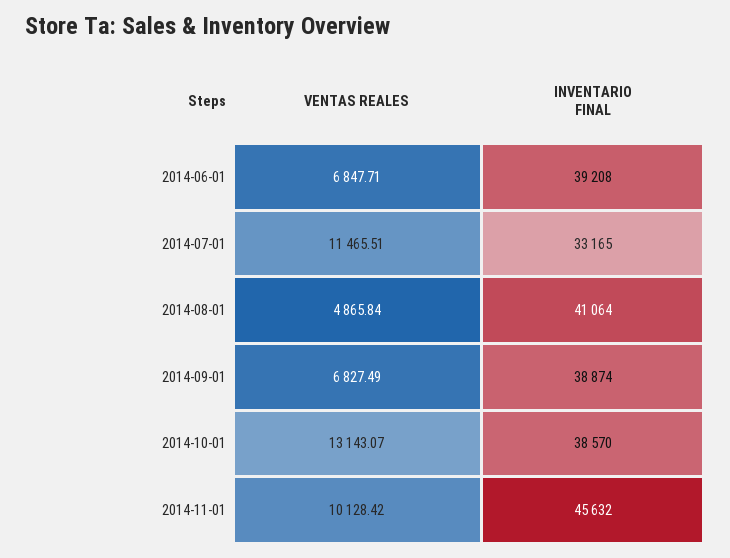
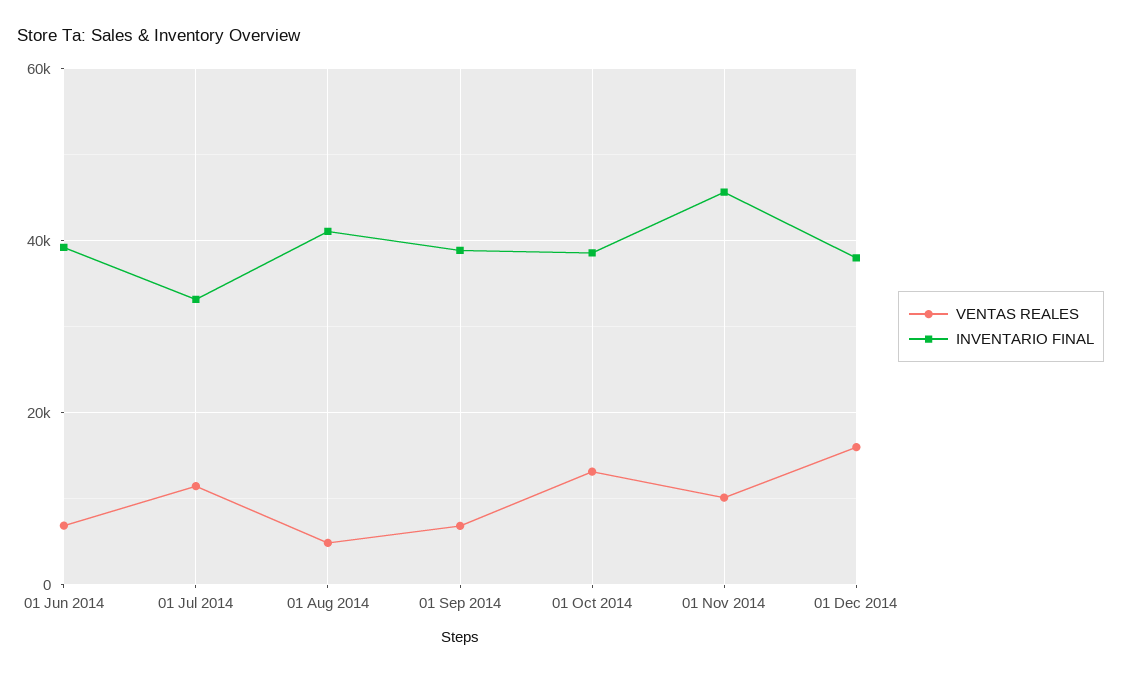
VENTAS REALES, 01 Dec 2014: none -> 16000
INVENTARIO FINAL, 01 Dec 2014: none -> 38000

